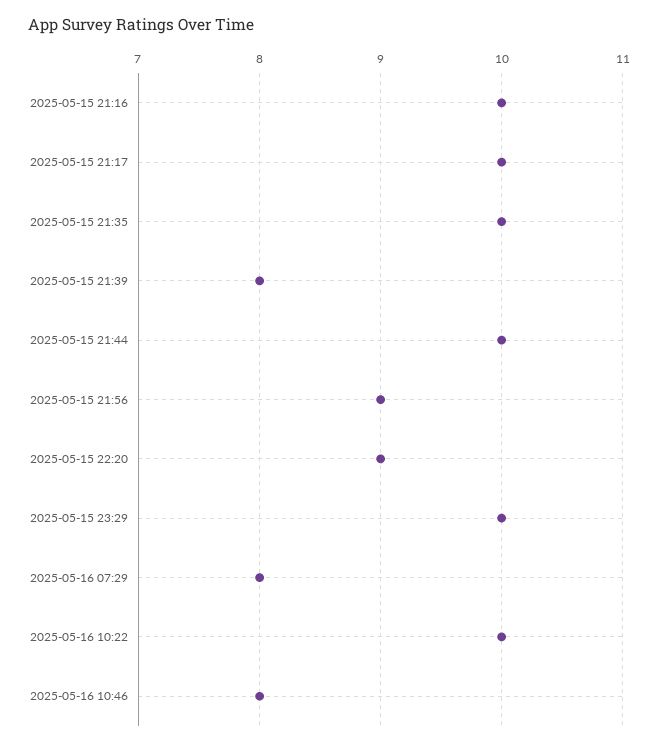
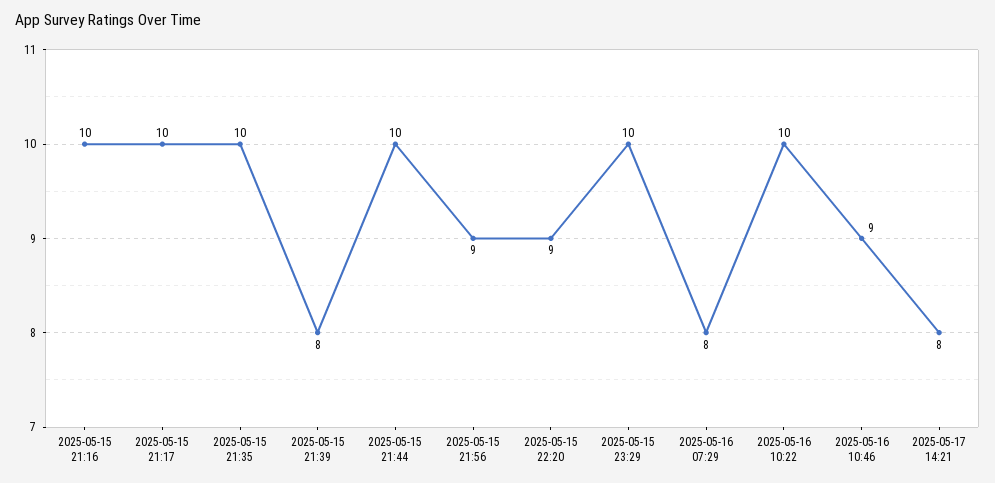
2025-05-16 10:46: 8 -> 9
2025-05-17 14:21: none -> 8

